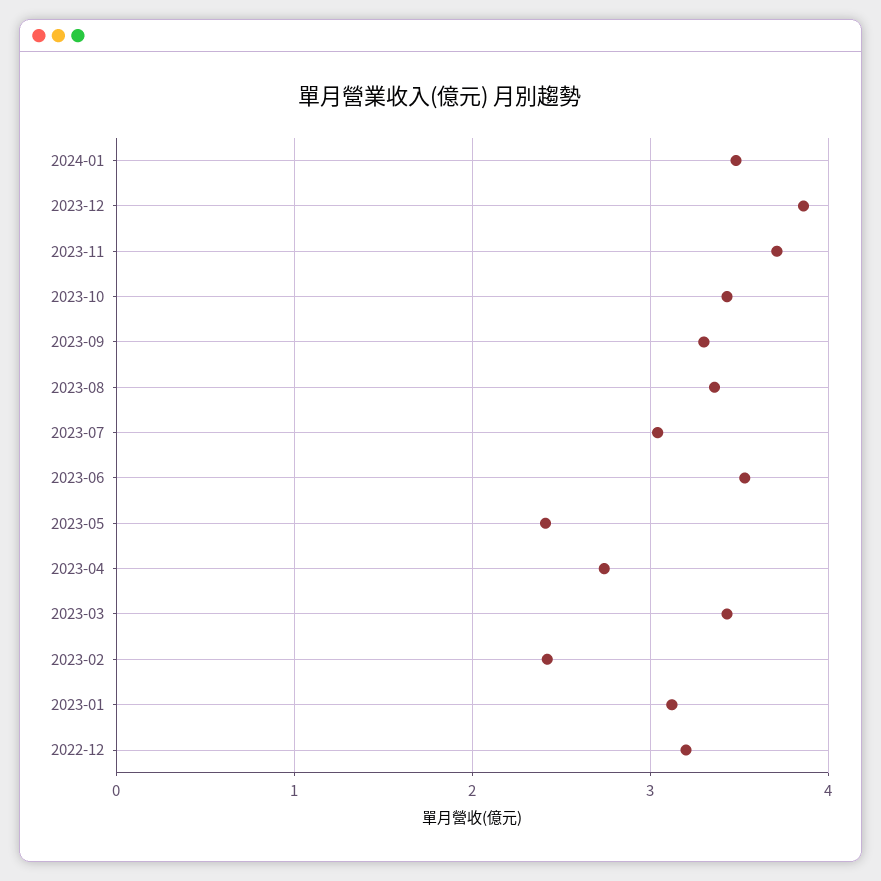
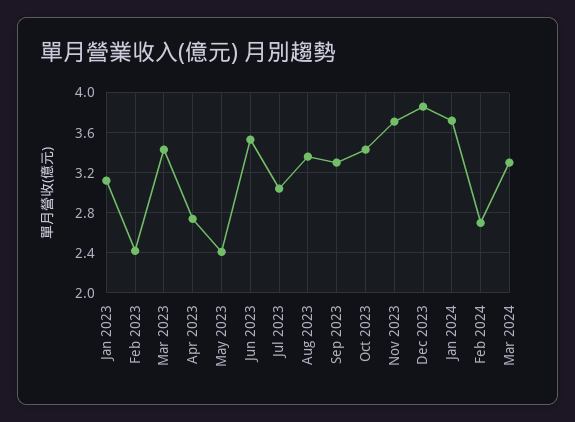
2024-01: 3.5 -> 3.7
2022-12: 3.2 -> none
Feb 2024: none -> 2.7
Mar 2024: none -> 3.3

